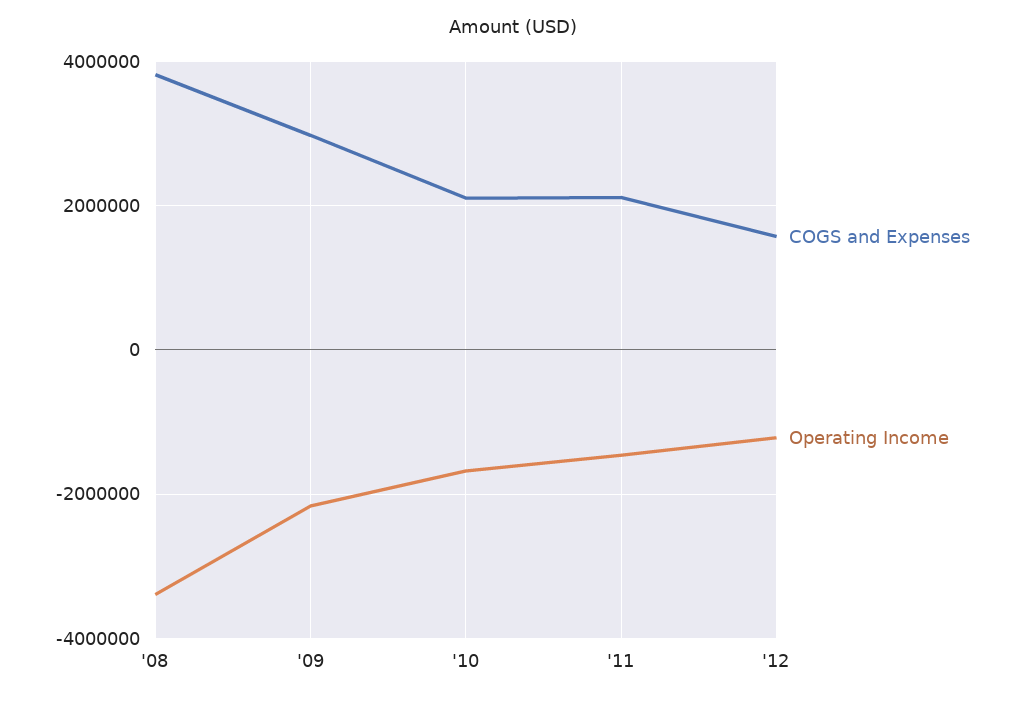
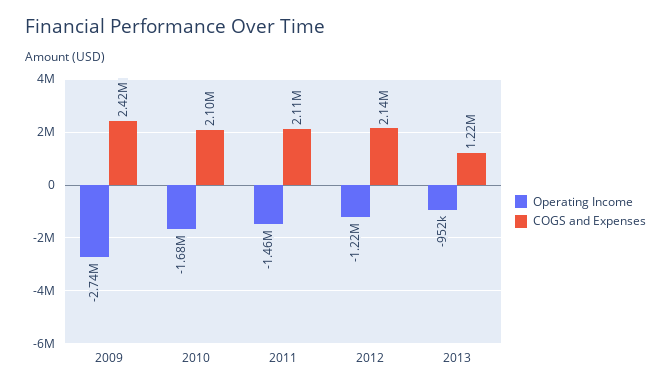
COGS and Expenses, '08: 3800000 -> none
Operating Income, '08: -3400000 -> none
COGS and Expenses, '09: 3000000 -> 2420000
Operating Income, '09: -2200000 -> -2740000
COGS and Expenses, '12: 1600000 -> 2140000
Operating Income, 2013: none -> -952000
COGS and Expenses, 2013: none -> 1220000

